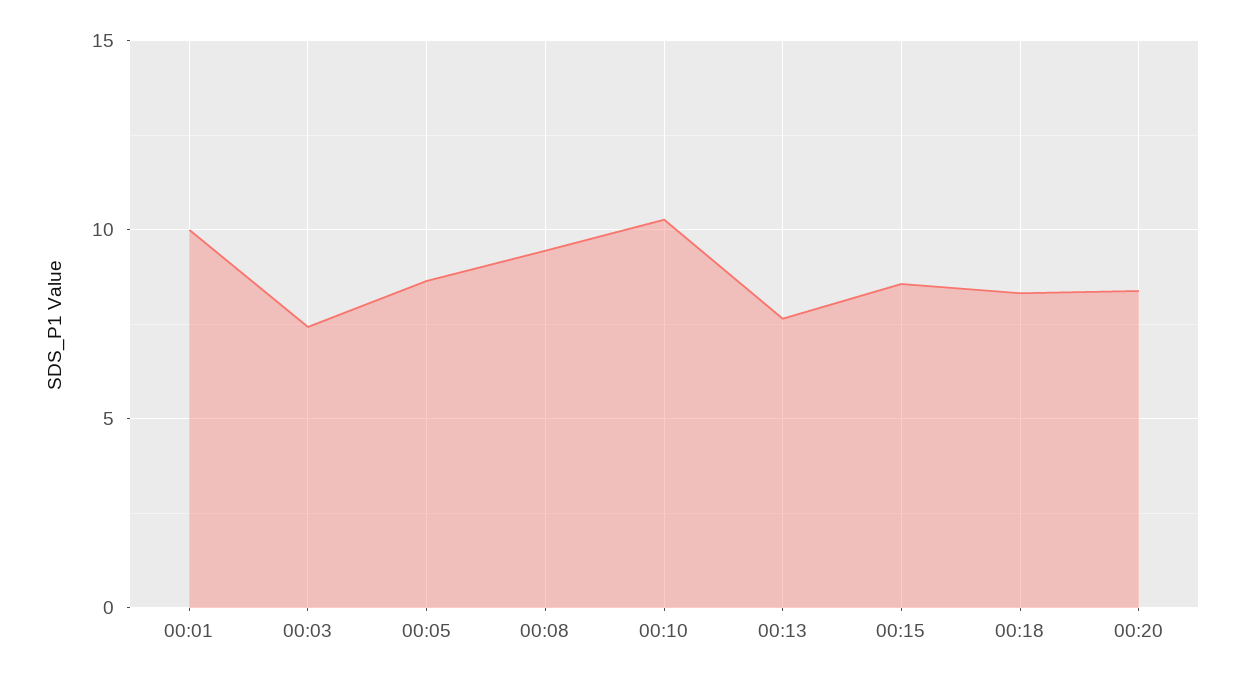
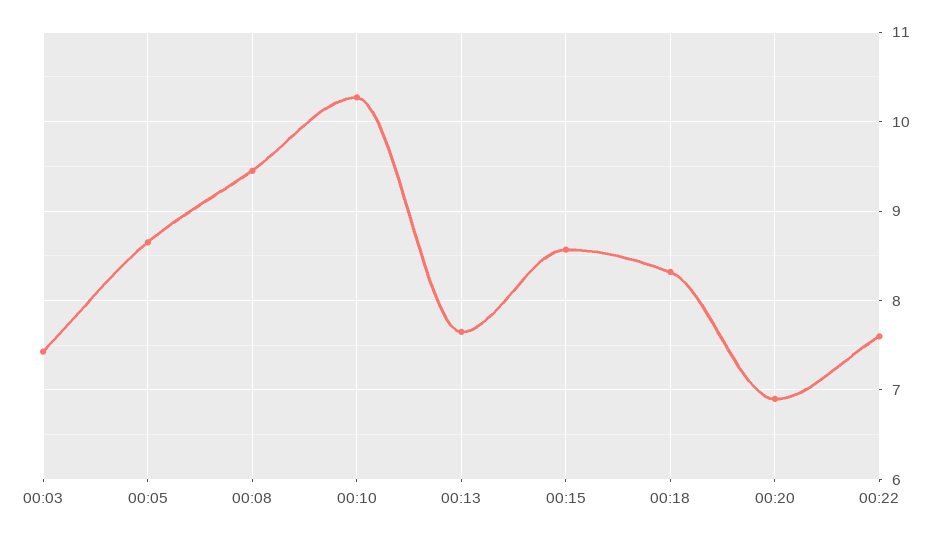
00:01: 10 -> none
00:20: 8.5 -> 6.9
00:22: none -> 7.6

